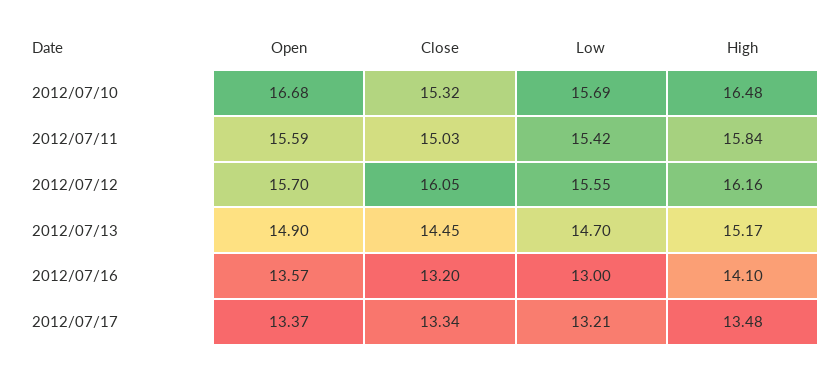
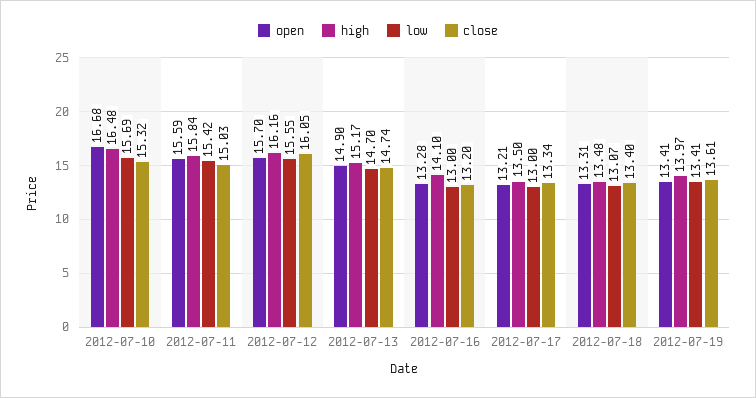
Close, 2012/07/13: 14.45 -> 14.74
Open, 2012/07/16: 13.57 -> 13.28
Open, 2012/07/17: 13.37 -> 13.21
Low, 2012/07/17: 13.21 -> 13
High, 2012/07/17: 13.48 -> 13.5
Open, 2012-07-18: none -> 13.31
High, 2012-07-18: none -> 13.48
Low, 2012-07-18: none -> 13.07
Close, 2012-07-18: none -> 13.4
Open, 2012-07-19: none -> 13.41
High, 2012-07-19: none -> 13.97
Low, 2012-07-19: none -> 13.41
Close, 2012-07-19: none -> 13.61

